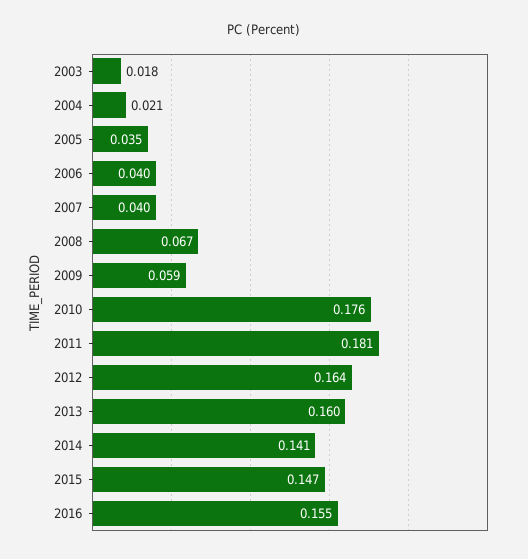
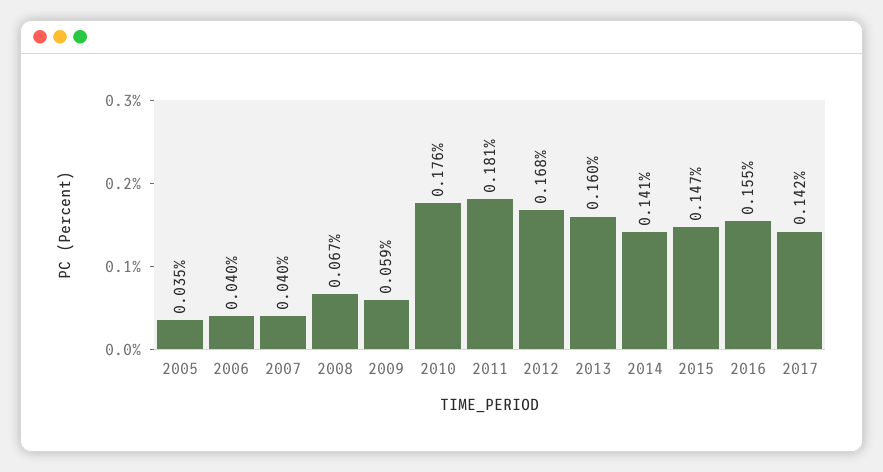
2003: 0.018 -> none
2004: 0.021 -> none
2012: 0.164 -> 0.168
2017: none -> 0.142

